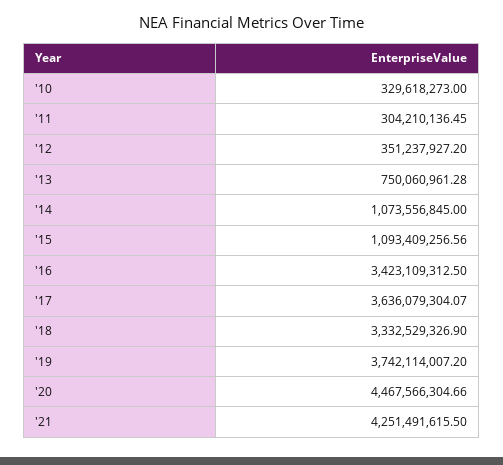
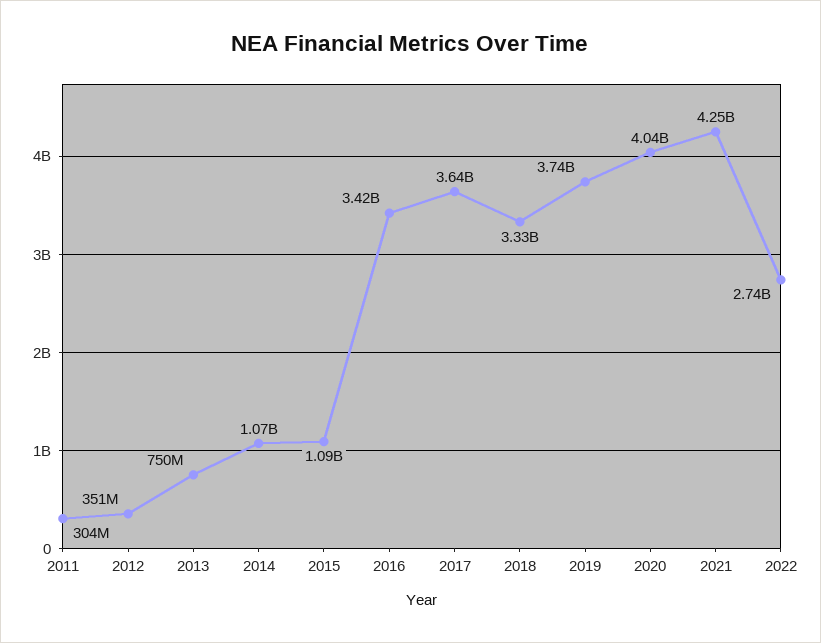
'10: 329618273 -> none
'20: 4467566304.66 -> 4040000000
2022: none -> 2740000000

